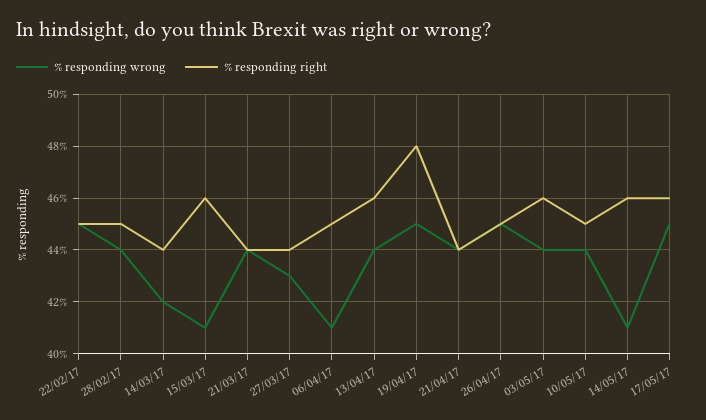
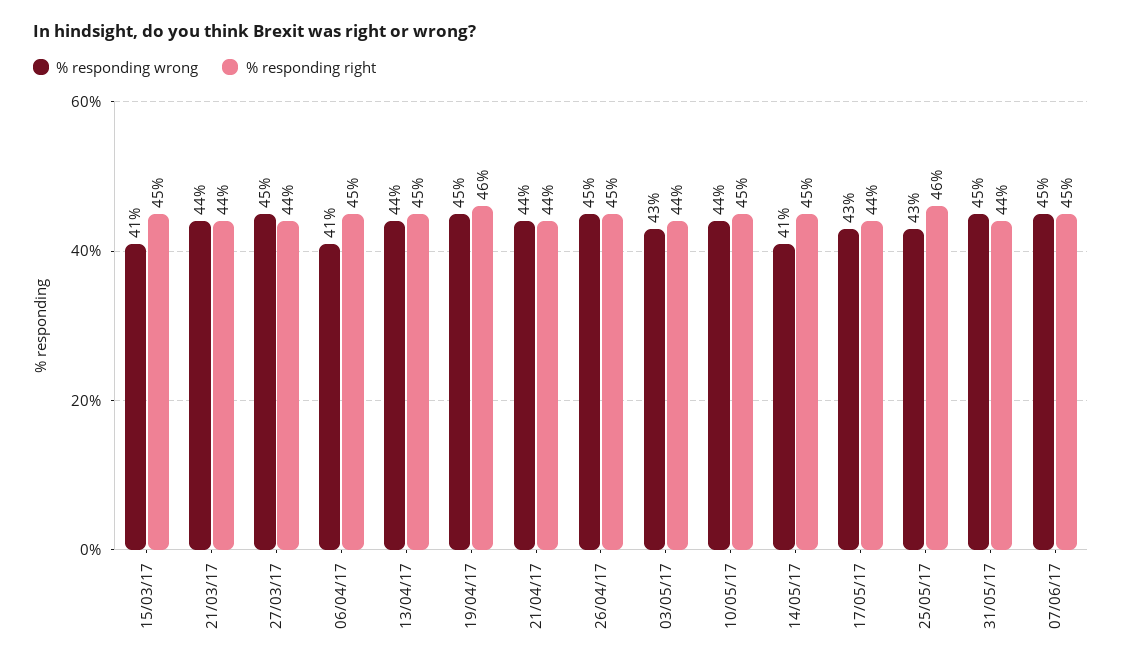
% responding wrong, 22/02/17: 45 -> none
% responding right, 22/02/17: 45 -> none
% responding wrong, 28/02/17: 44 -> none
% responding right, 28/02/17: 45 -> none
% responding wrong, 14/03/17: 42 -> none
% responding right, 14/03/17: 44 -> none
% responding right, 15/03/17: 46 -> 45
% responding wrong, 27/03/17: 43 -> 45
% responding right, 13/04/17: 46 -> 45
% responding right, 19/04/17: 48 -> 46
% responding wrong, 03/05/17: 44 -> 43
% responding right, 03/05/17: 46 -> 44
% responding right, 14/05/17: 46 -> 45
% responding wrong, 17/05/17: 45 -> 43
% responding right, 17/05/17: 46 -> 44
% responding wrong, 25/05/17: none -> 43
% responding right, 25/05/17: none -> 46
% responding wrong, 31/05/17: none -> 45
% responding right, 31/05/17: none -> 44
% responding wrong, 07/06/17: none -> 45
% responding right, 07/06/17: none -> 45

